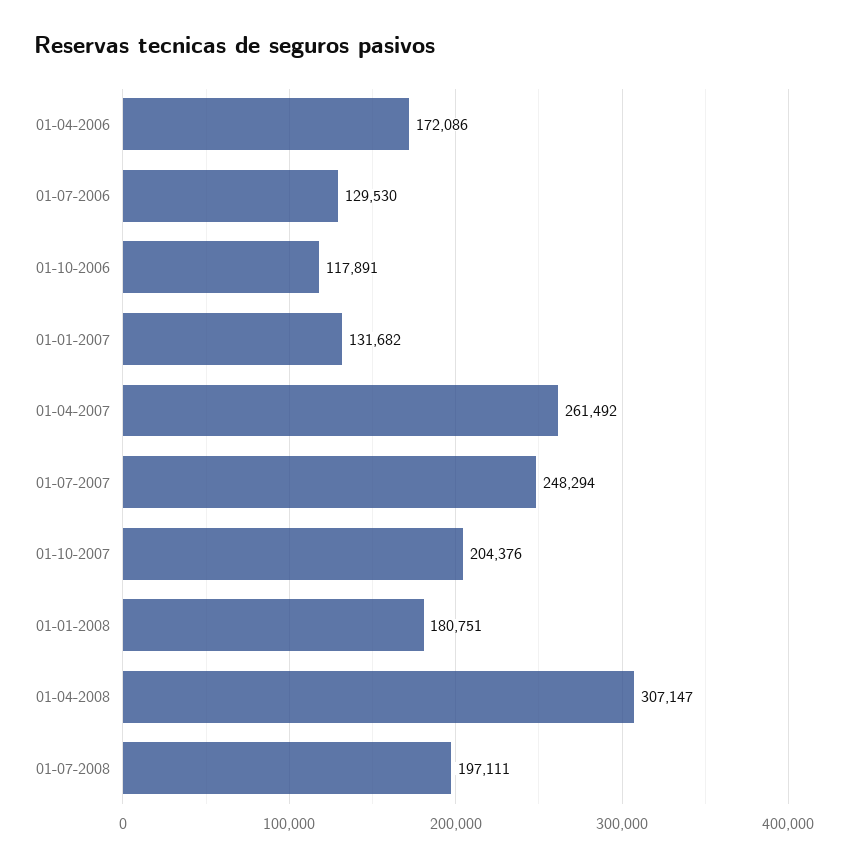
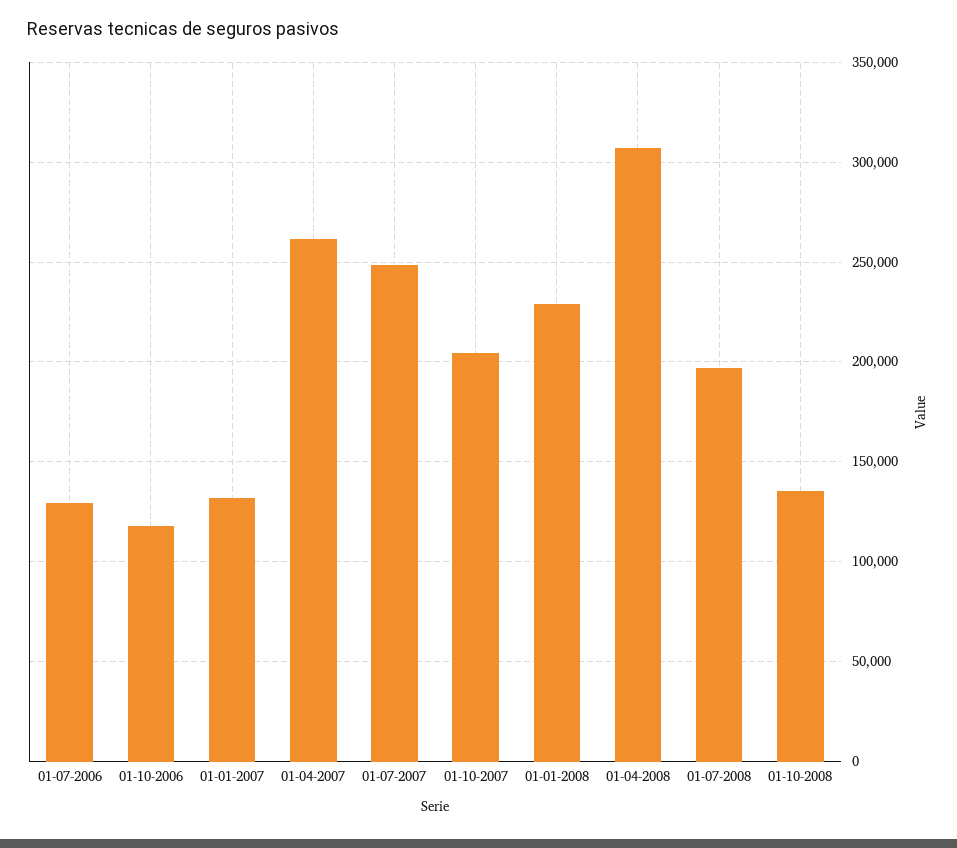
01-04-2006: 172086 -> none
01-01-2008: 180751 -> 230000
01-10-2008: none -> 135000

